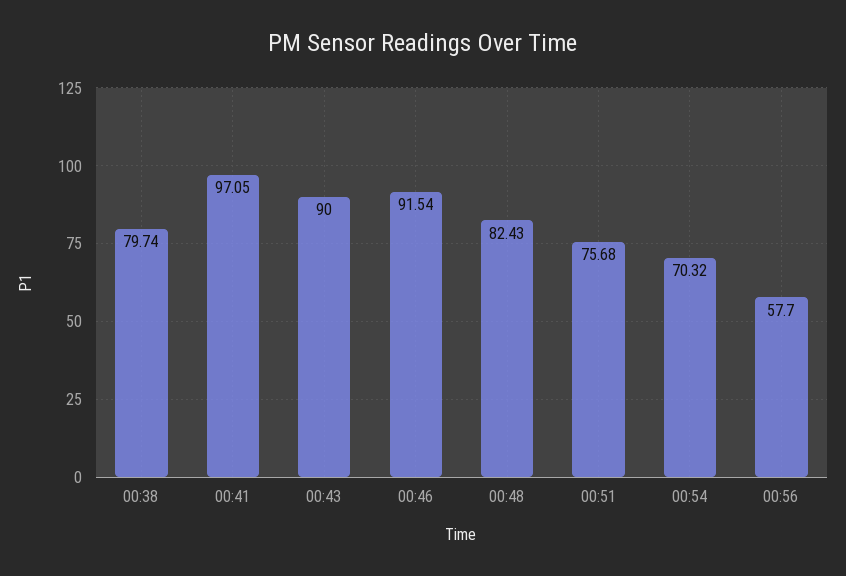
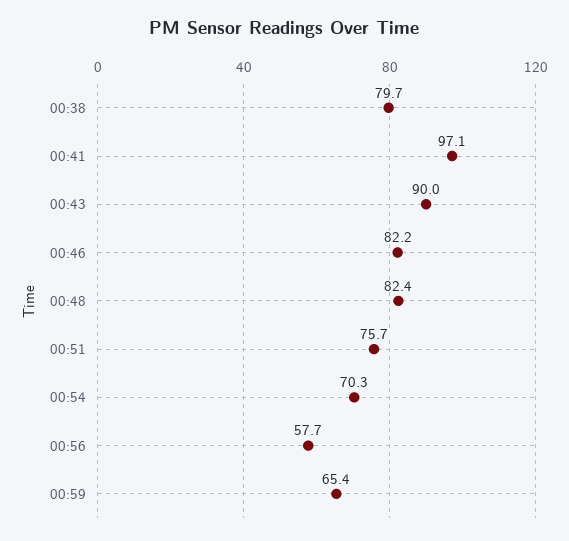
00:46: 91.54 -> 82.2
00:59: none -> 65.4

